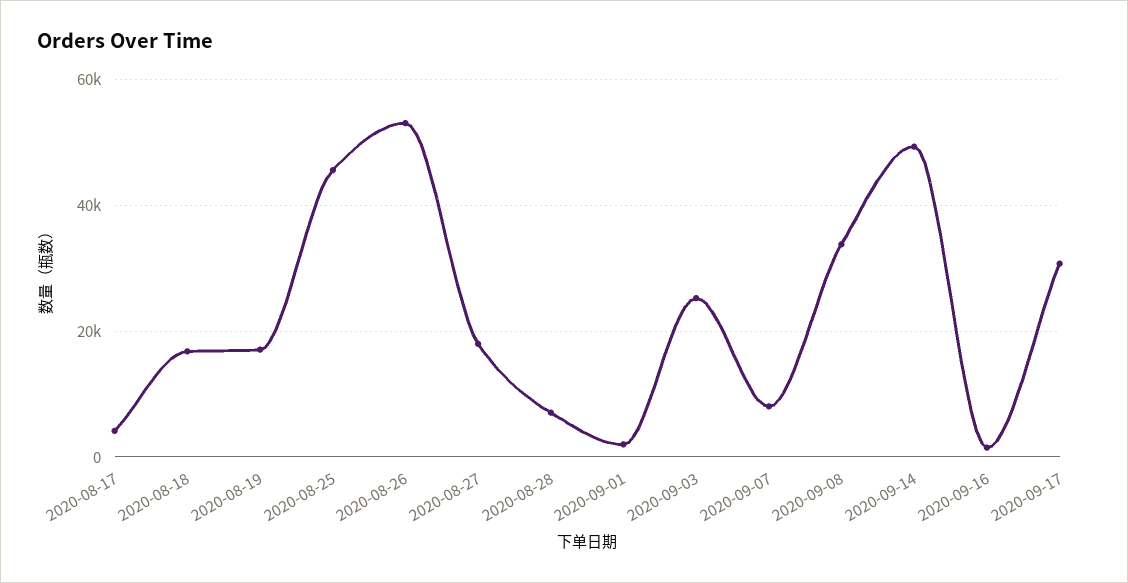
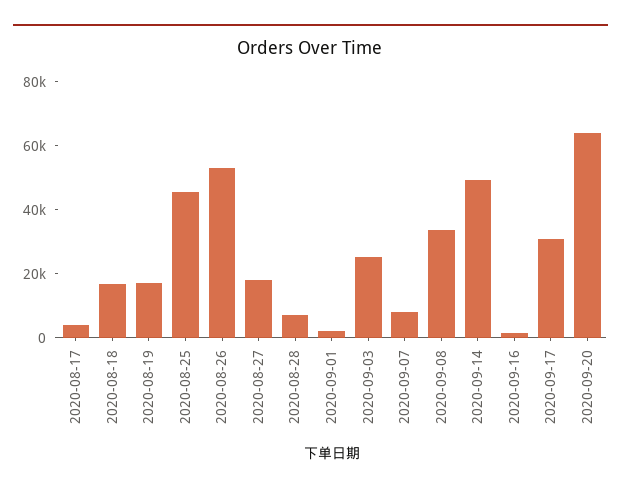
2020-09-20: none -> 65000

